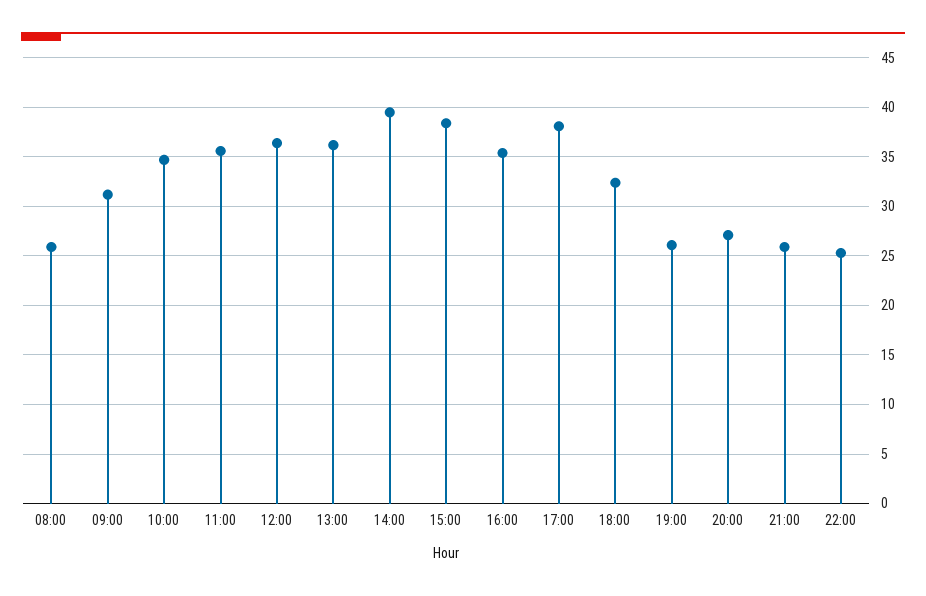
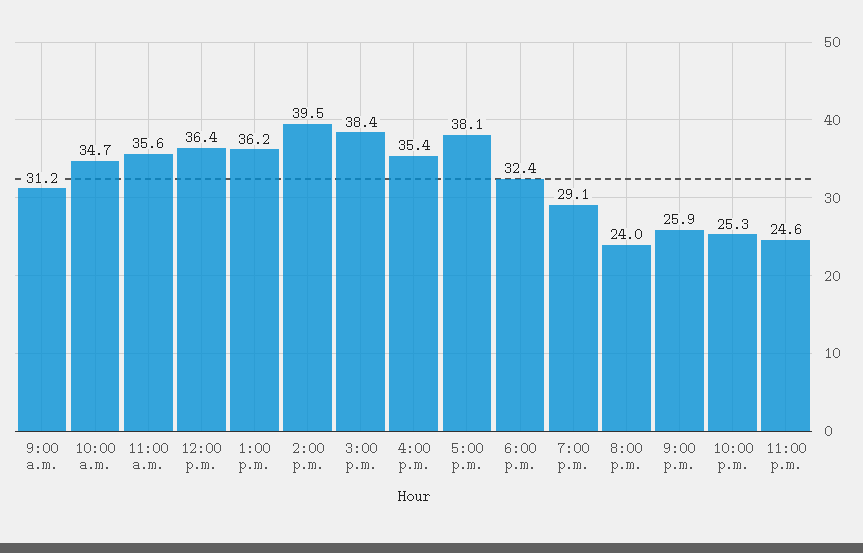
08:00: 26 -> none
19:00: 26 -> 29.1
20:00: 27 -> 24
11:00 p.m.: none -> 24.6

